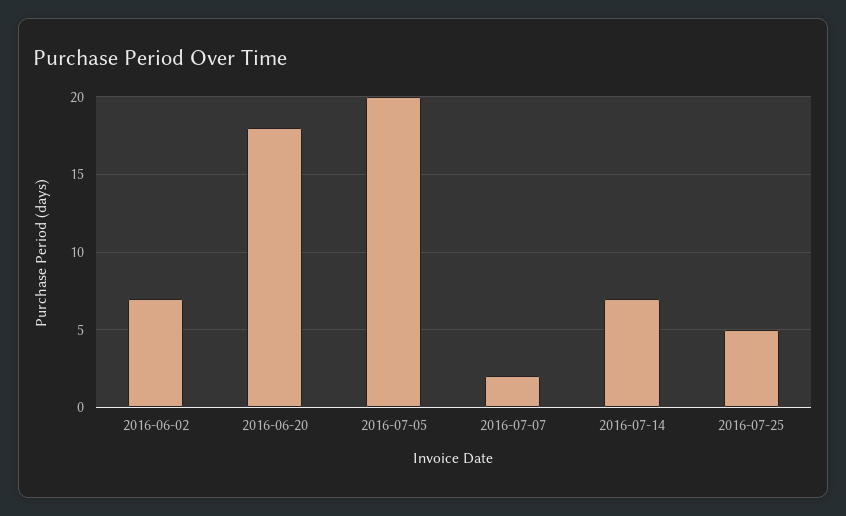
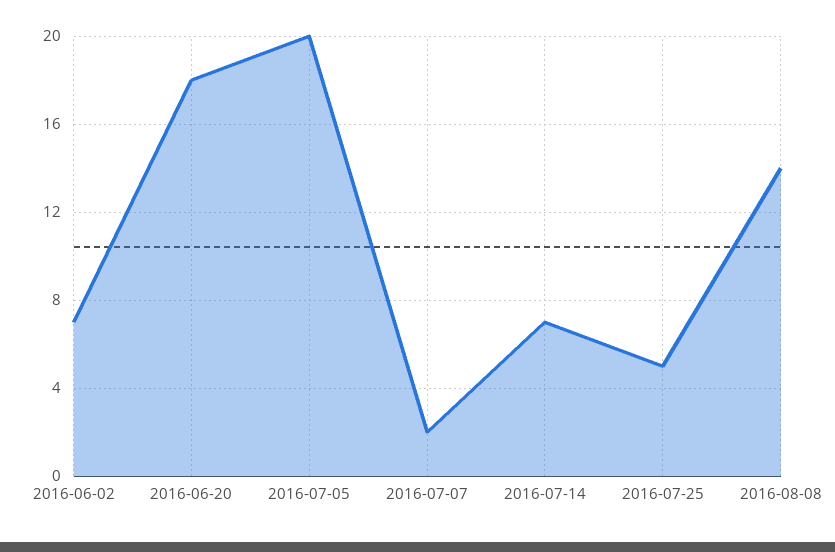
2016-08-08: none -> 14

